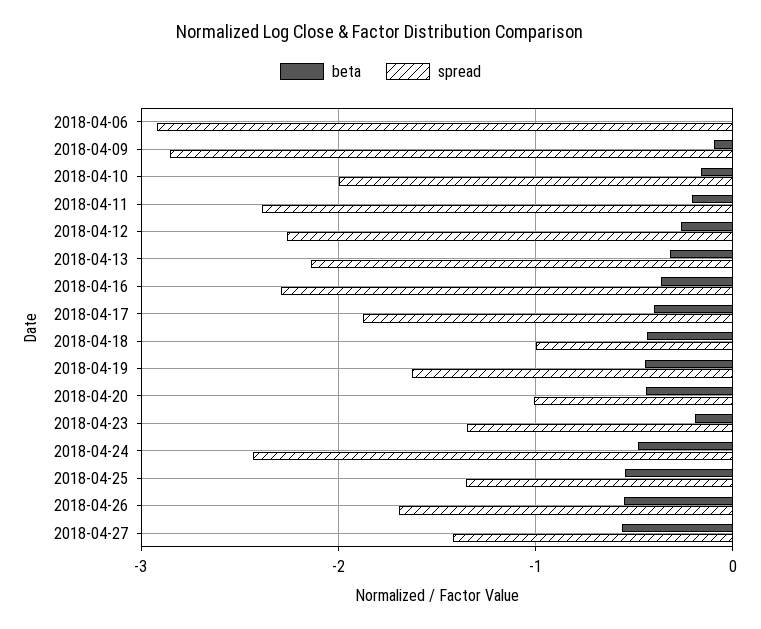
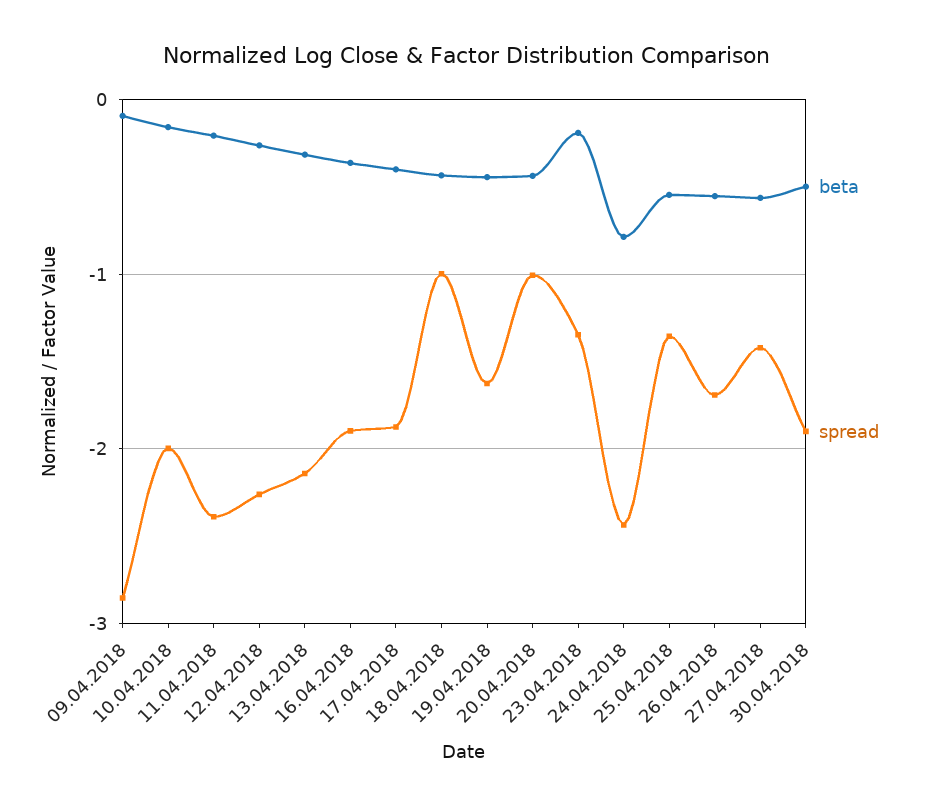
beta, 2018-04-06: 0 -> none
spread, 2018-04-06: -2.9 -> none
spread, 2018-04-16: -2.3 -> -1.9
beta, 2018-04-24: -0.5 -> -0.8
beta, 30.04.2018: none -> -0.5
spread, 30.04.2018: none -> -1.9

